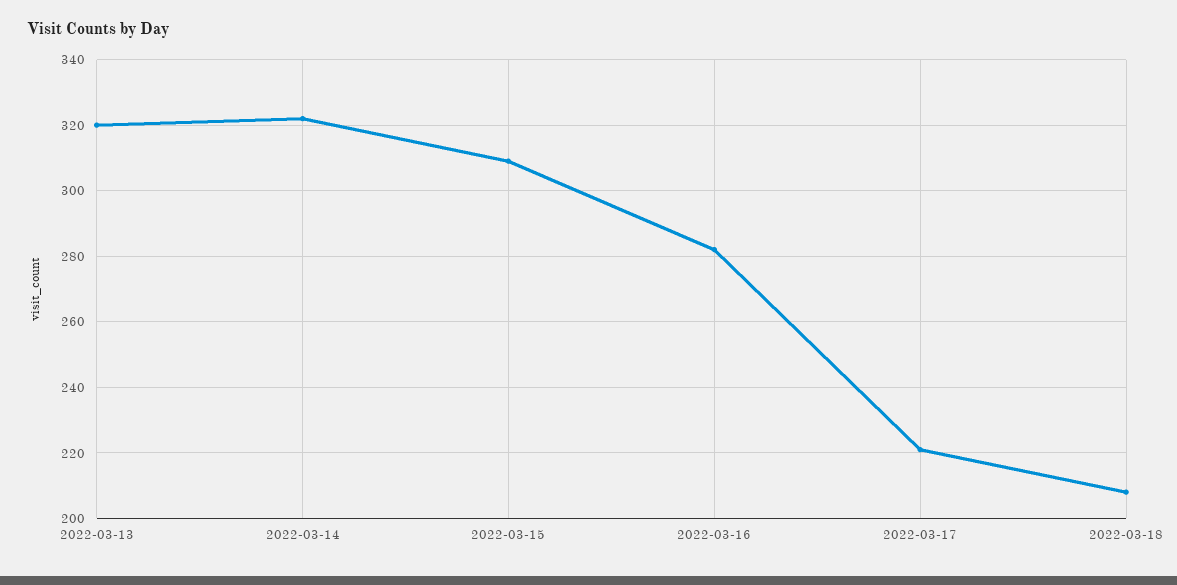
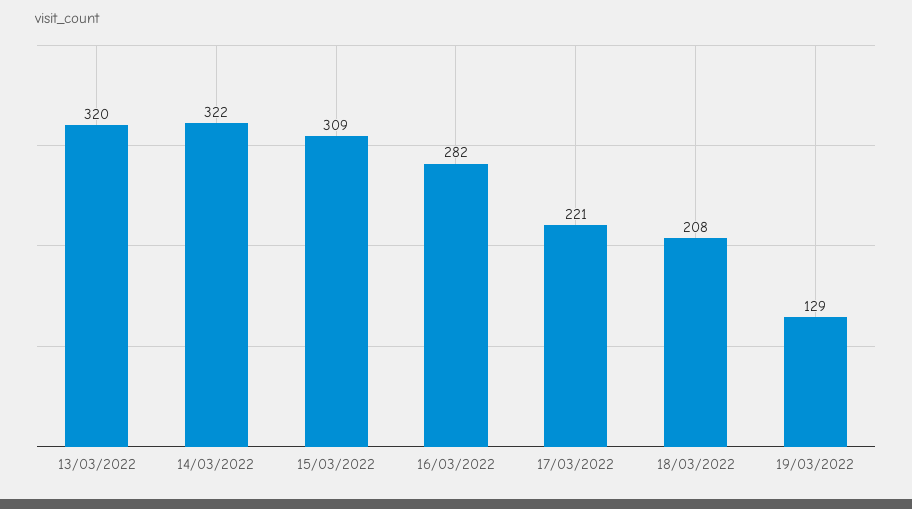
19/03/2022: none -> 129

